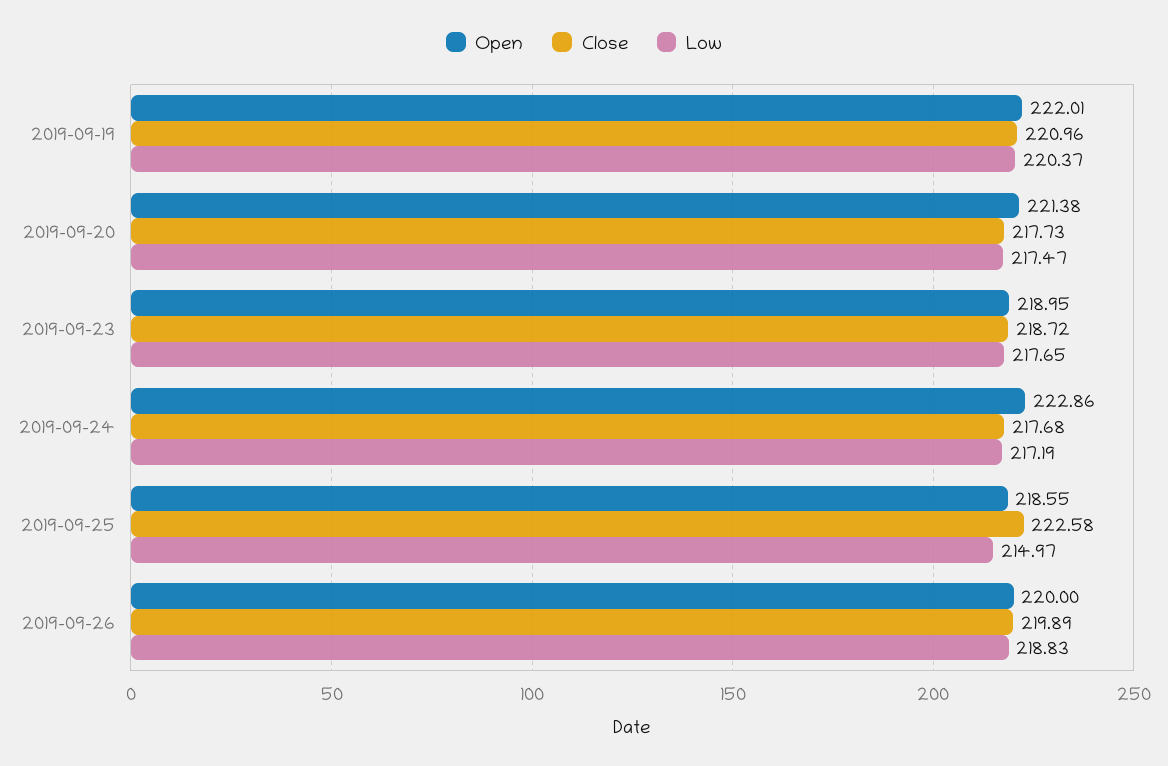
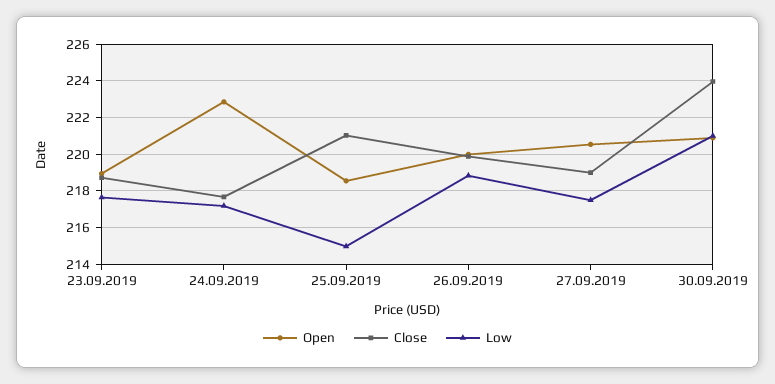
Open, 2019-09-19: 222.01 -> none
Close, 2019-09-19: 220.96 -> none
Low, 2019-09-19: 220.37 -> none
Open, 2019-09-20: 221.38 -> none
Close, 2019-09-20: 217.73 -> none
Low, 2019-09-20: 217.47 -> none
Close, 2019-09-25: 222.58 -> 221
Open, 27.09.2019: none -> 220.5
Close, 27.09.2019: none -> 219
Low, 27.09.2019: none -> 217.5
Open, 30.09.2019: none -> 221
Close, 30.09.2019: none -> 224
Low, 30.09.2019: none -> 221

